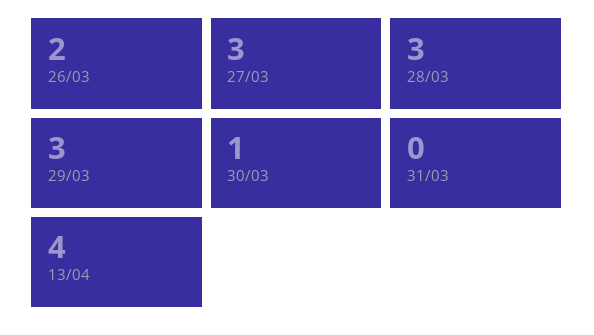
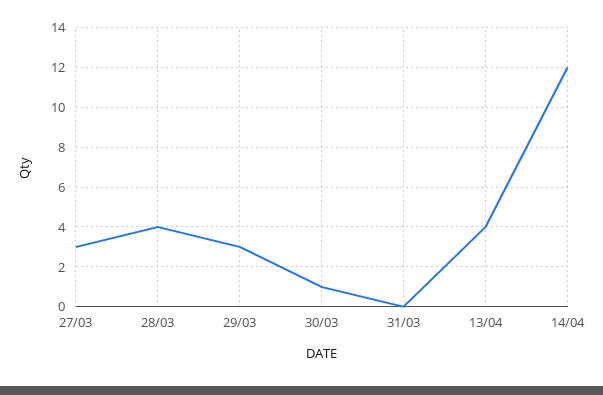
26/03: 2 -> none
28/03: 3 -> 4
14/04: none -> 12

